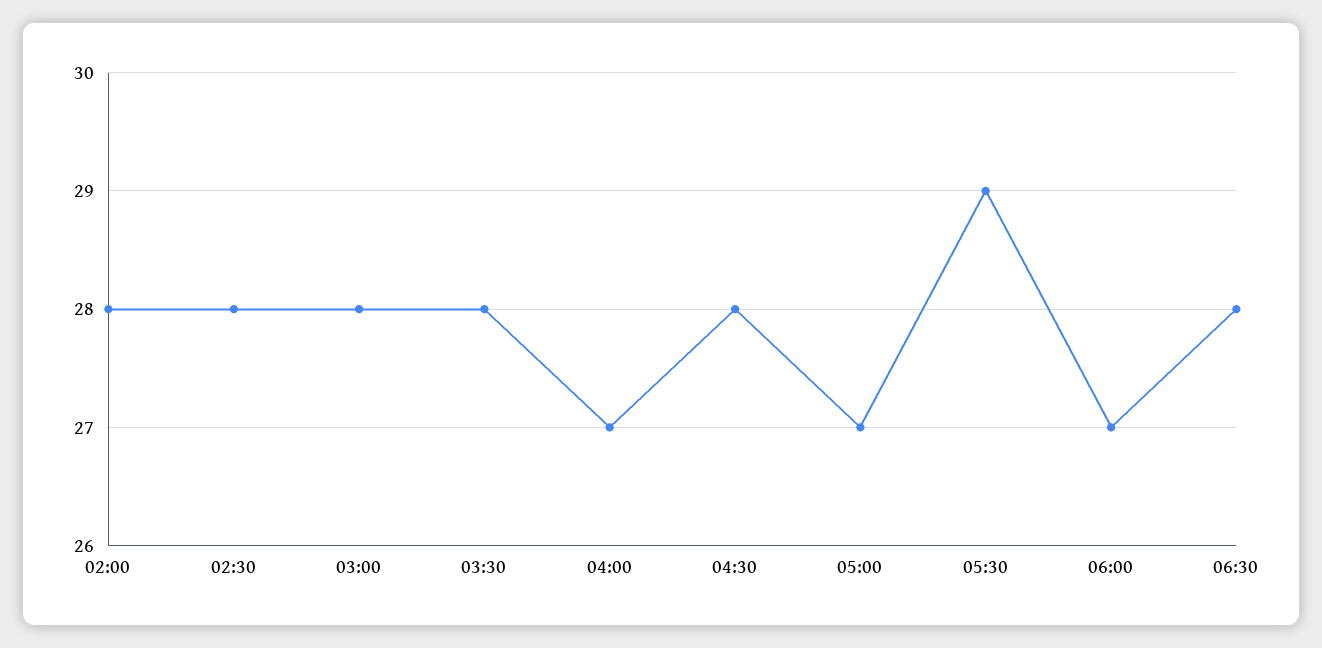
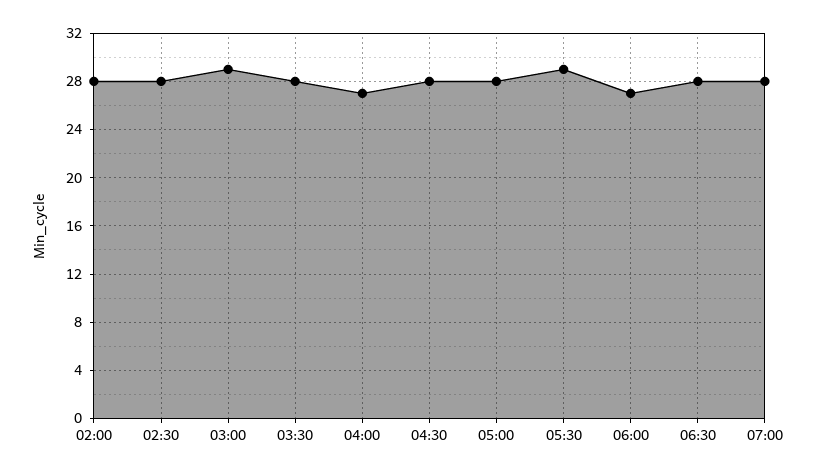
03:00: 28 -> 29
05:00: 27 -> 28
07:00: none -> 28

